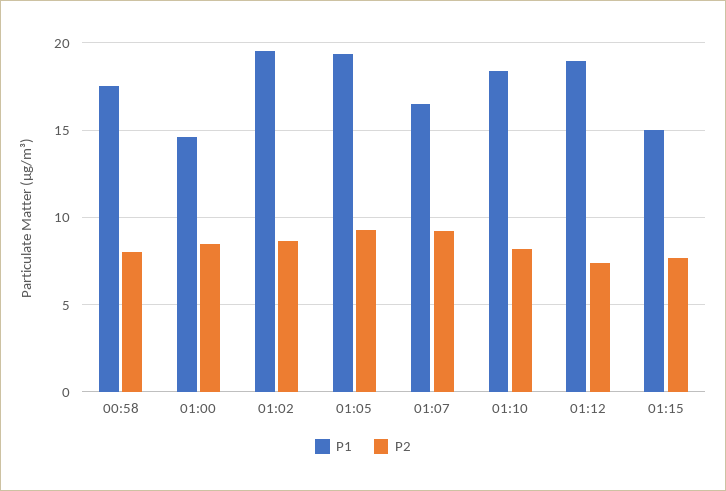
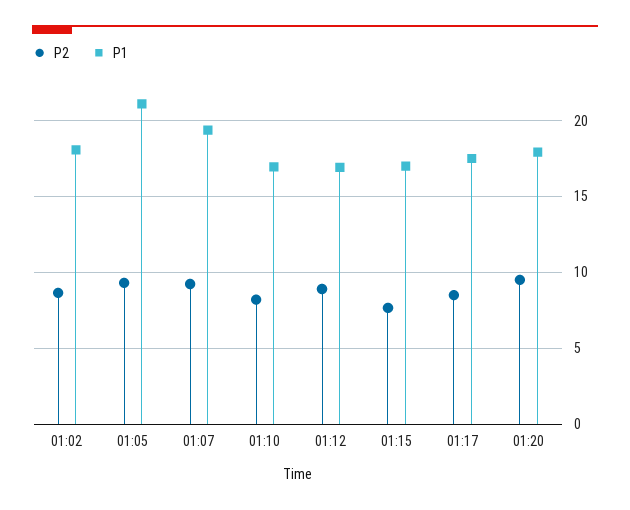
P1, 00:58: 17.5 -> none
P2, 00:58: 8 -> none
P1, 01:00: 14.5 -> none
P2, 01:00: 8.5 -> none
P1, 01:02: 19.5 -> 18
P1, 01:05: 19.5 -> 21
P1, 01:07: 16.5 -> 19.5
P1, 01:10: 18.5 -> 17
P1, 01:12: 19 -> 17
P2, 01:12: 7.5 -> 9
P1, 01:15: 15 -> 17
P2, 01:17: none -> 8.5
P1, 01:17: none -> 17.5
P2, 01:20: none -> 9.5
P1, 01:20: none -> 18

